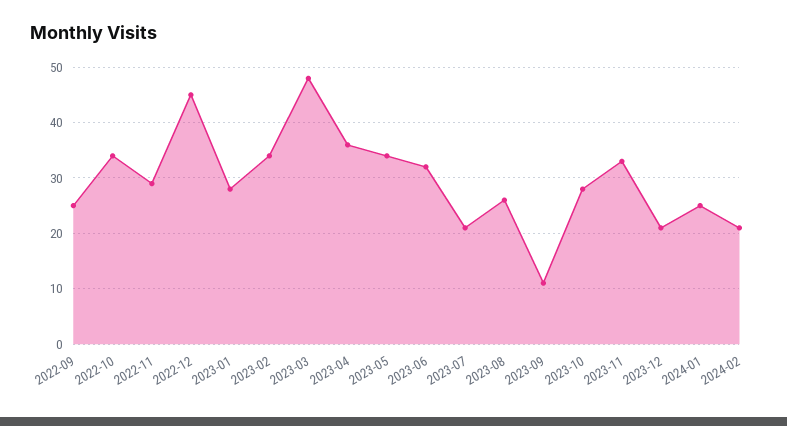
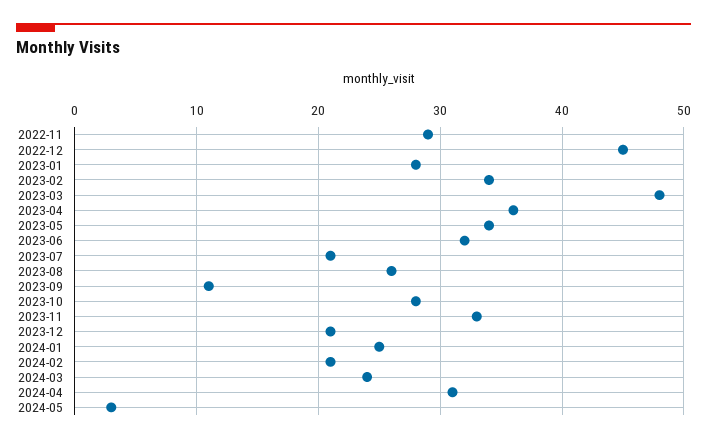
2022-09: 25 -> none
2022-10: 35 -> none
2024-03: none -> 24
2024-04: none -> 31
2024-05: none -> 3

